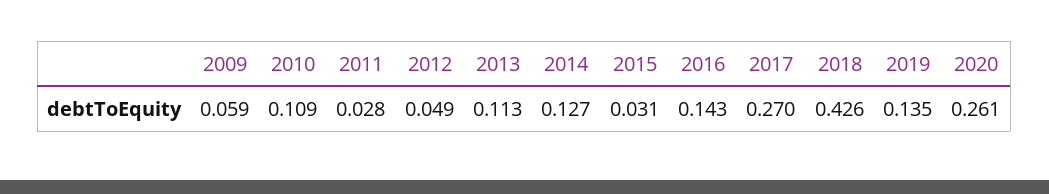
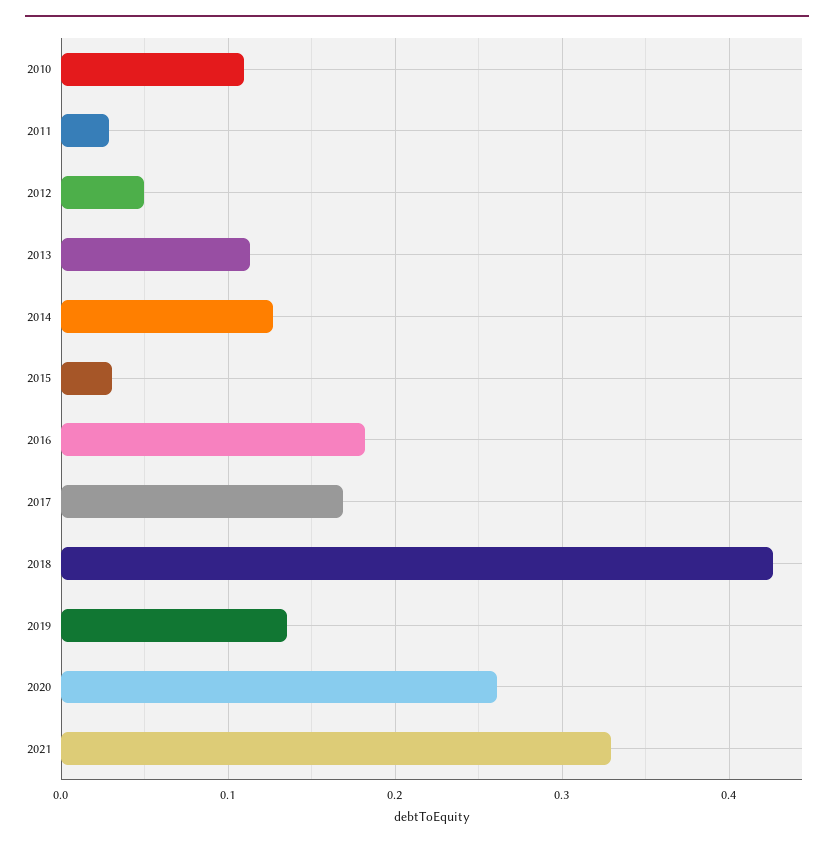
2009: 0.059 -> none
2016: 0.143 -> 0.18
2017: 0.27 -> 0.17
2021: none -> 0.33

